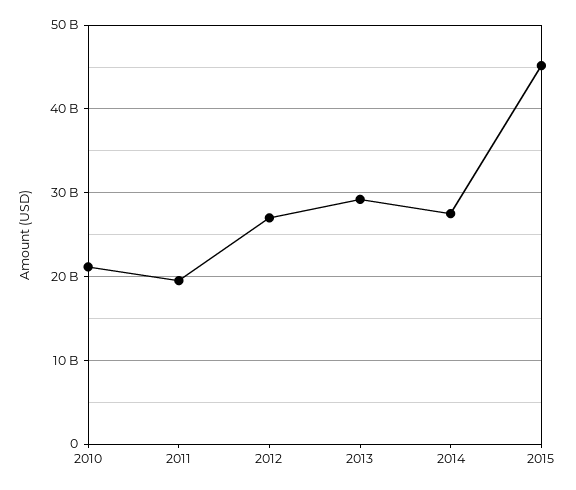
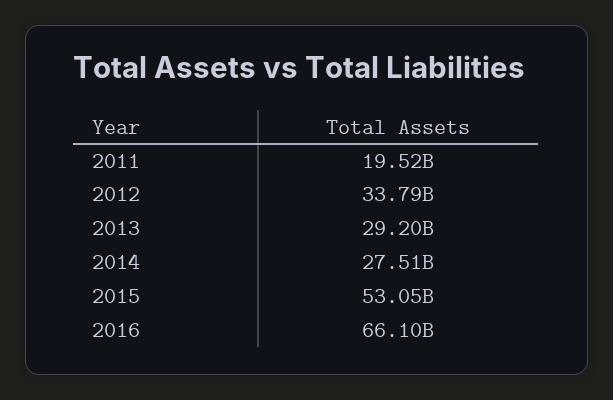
2010: 21000000000 -> none
2012: 27000000000 -> 33790000000
2015: 45000000000 -> 53050000000
2016: none -> 66100000000

